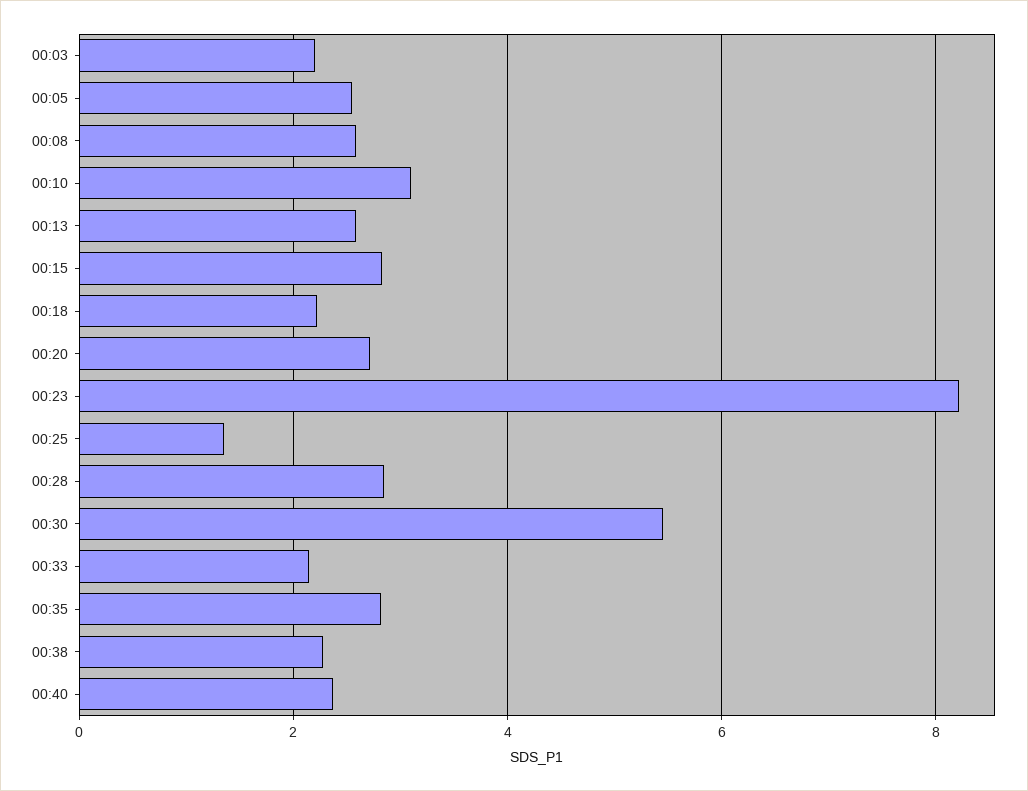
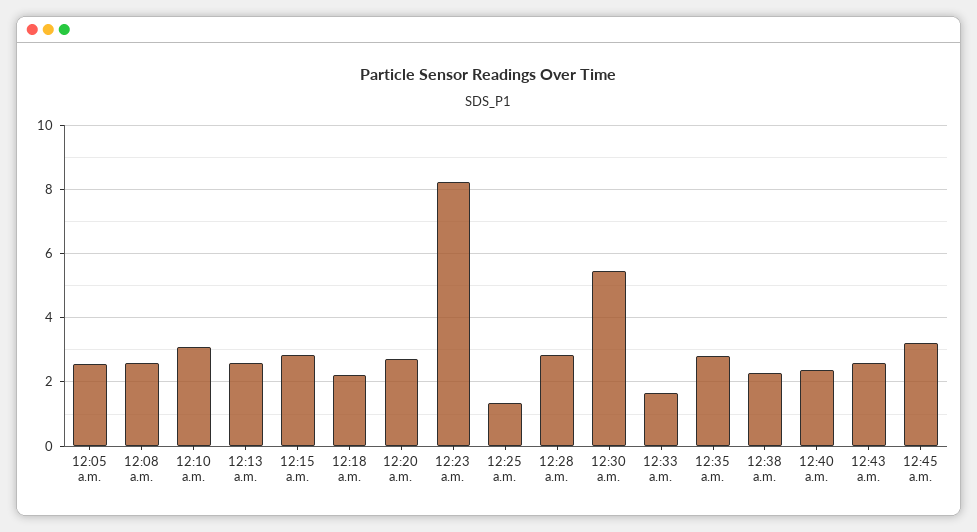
00:03: 2.2 -> none
00:33: 2.2 -> 1.6
12:43 a.m.: none -> 2.6
12:45 a.m.: none -> 3.2

